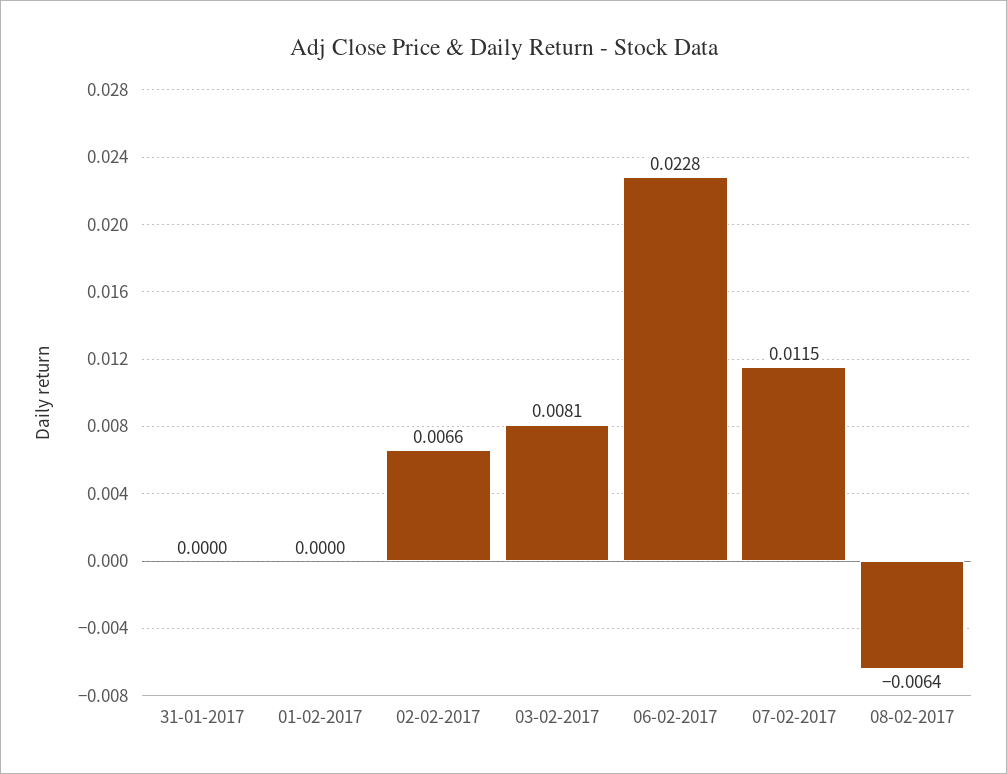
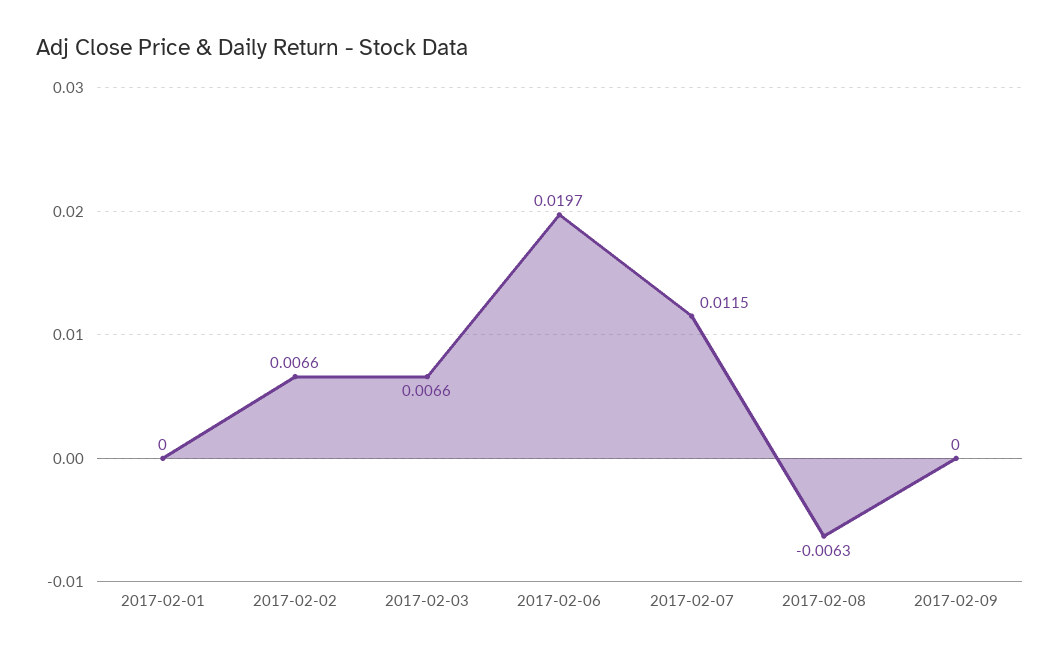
31-01-2017: 0 -> none
03-02-2017: 0.0081 -> 0.0066
06-02-2017: 0.0228 -> 0.0197
08-02-2017: -0.0064 -> -0.0063
2017-02-09: none -> 0

